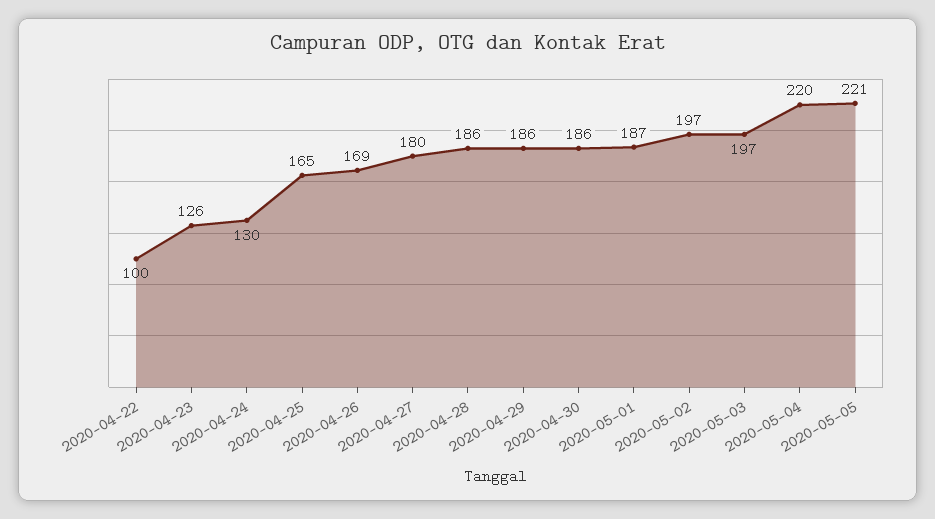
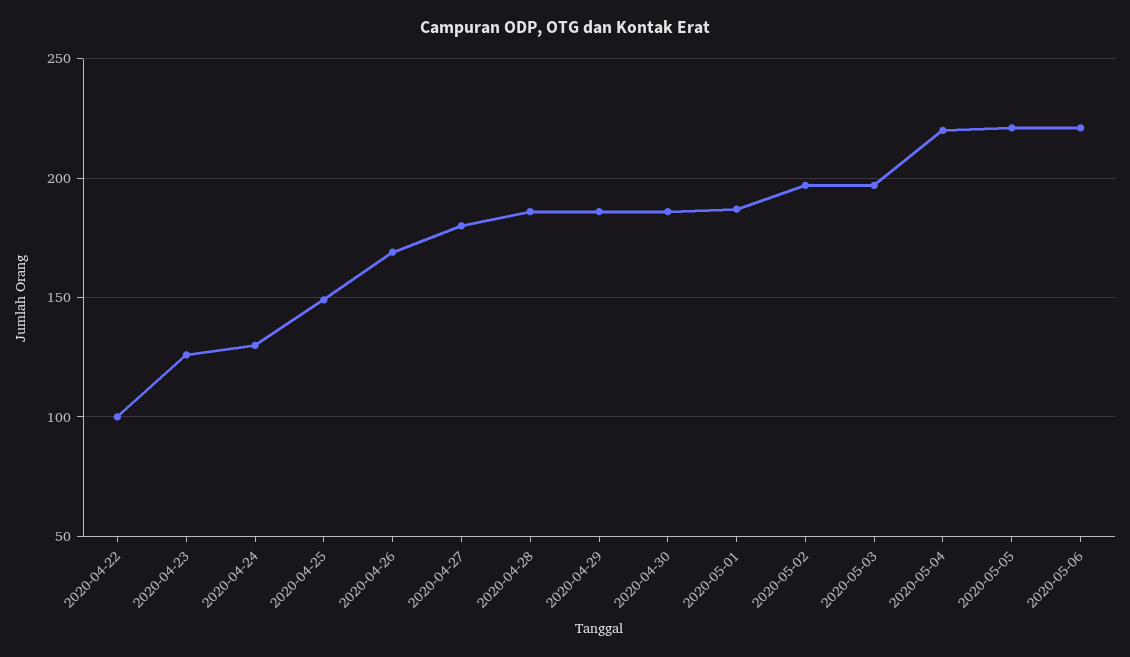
2020-04-25: 165 -> 150
2020-05-06: none -> 220

